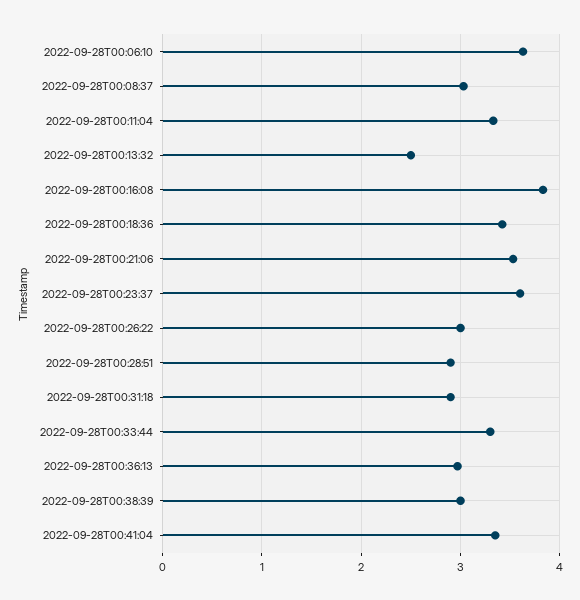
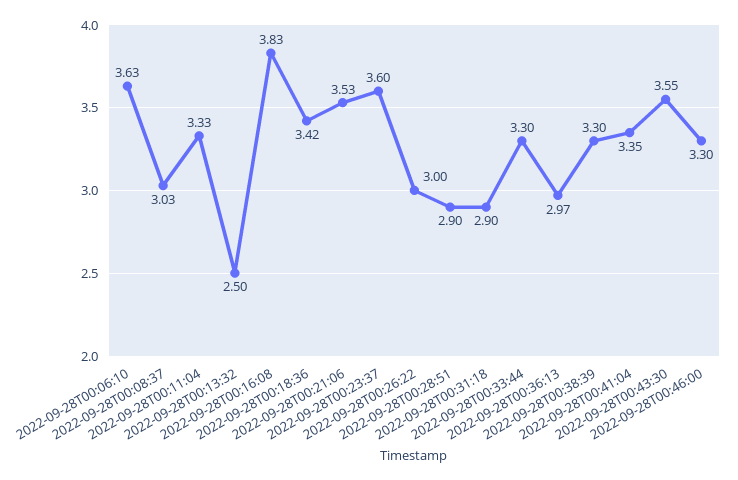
2022-09-28T00:38:39: 3 -> 3.3
2022-09-28T00:43:30: none -> 3.55
2022-09-28T00:46:00: none -> 3.3

